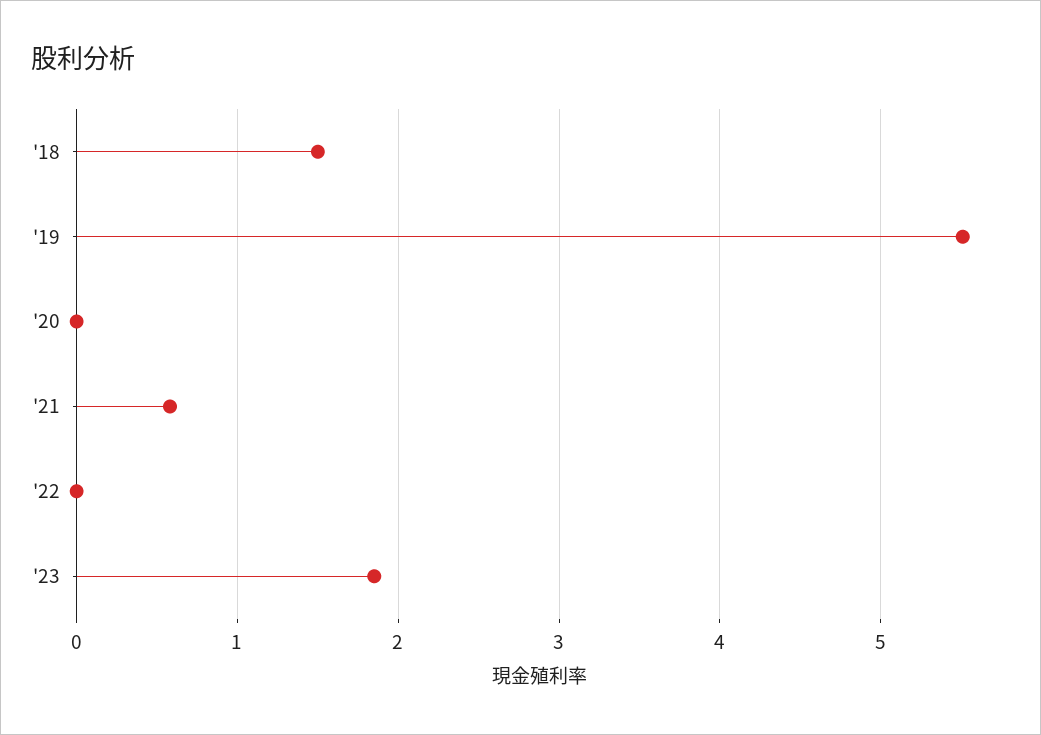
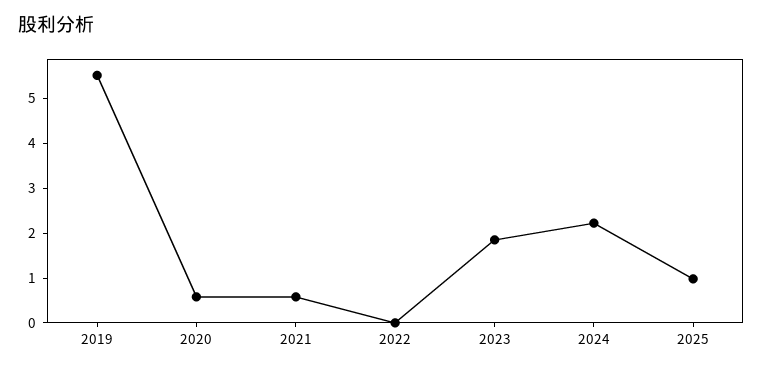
'18: 1.5 -> none
'20: 0 -> 0.6
2024: none -> 2.2
2025: none -> 1

